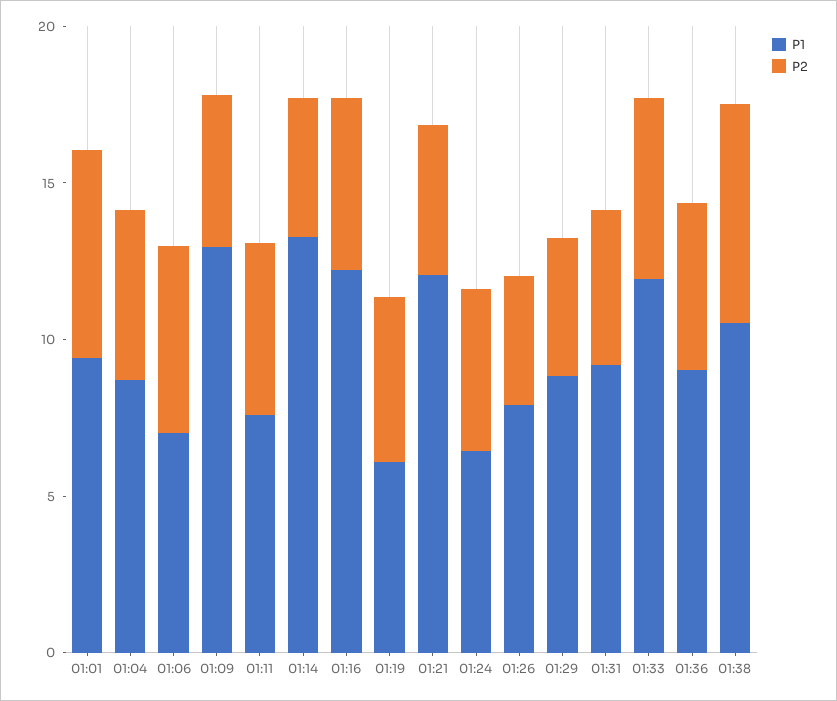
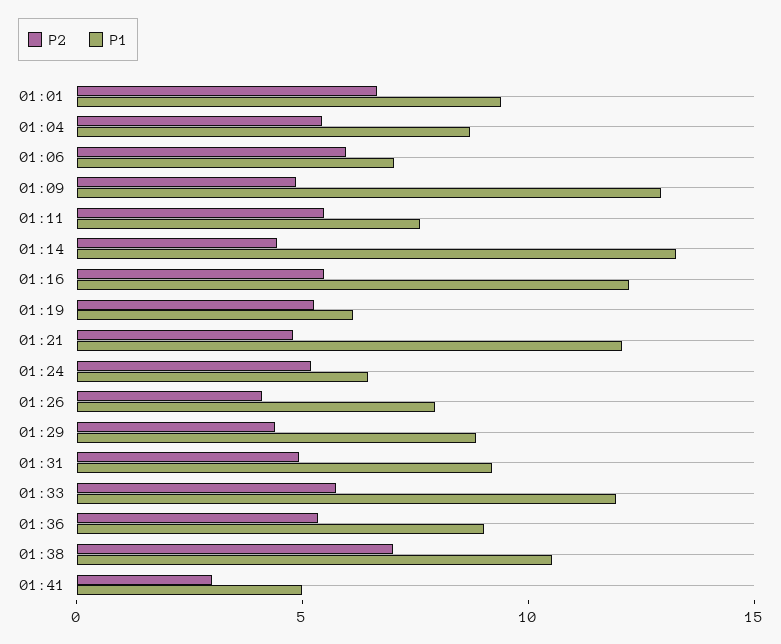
P2, 01:41: none -> 3
P1, 01:41: none -> 5

